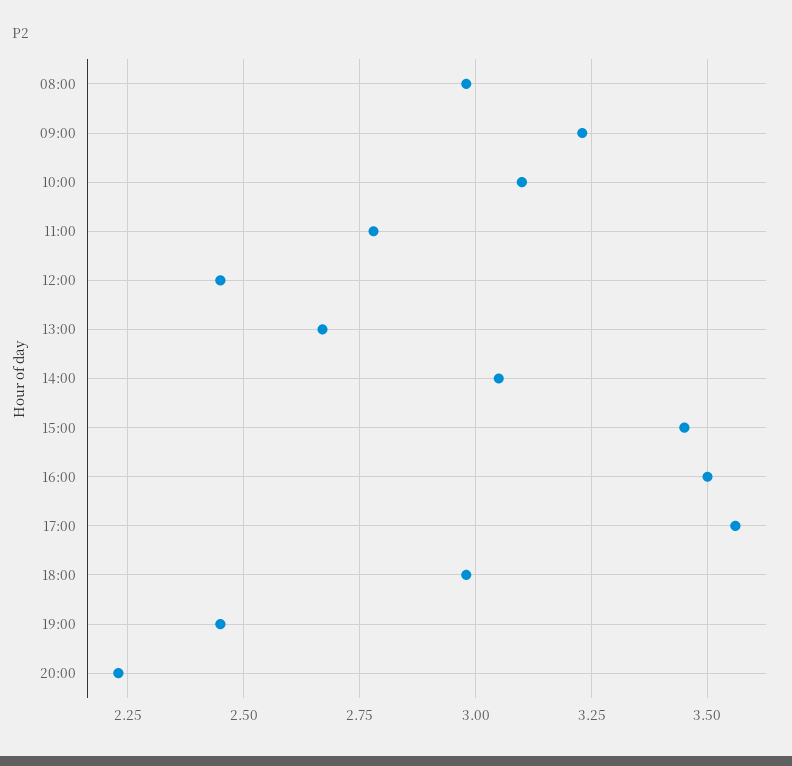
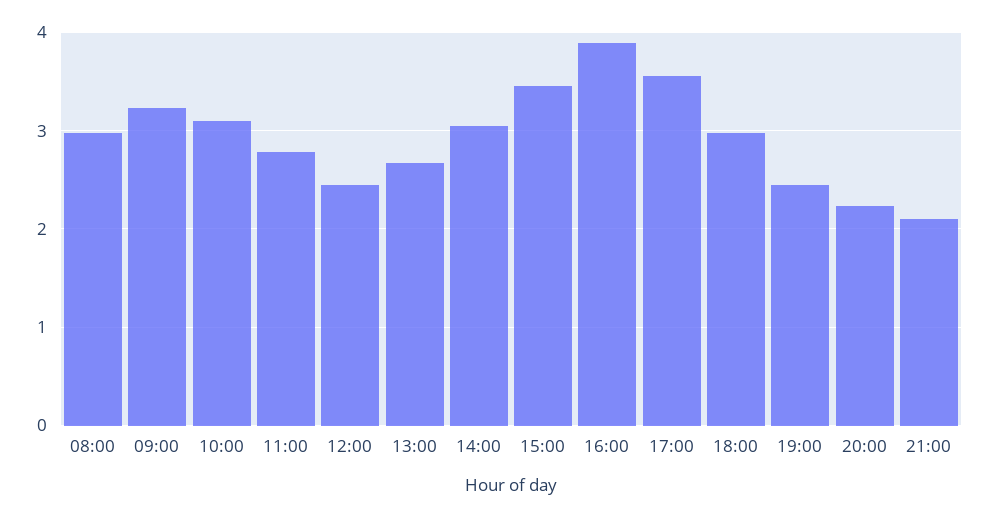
16:00: 3.5 -> 3.9
21:00: none -> 2.1

